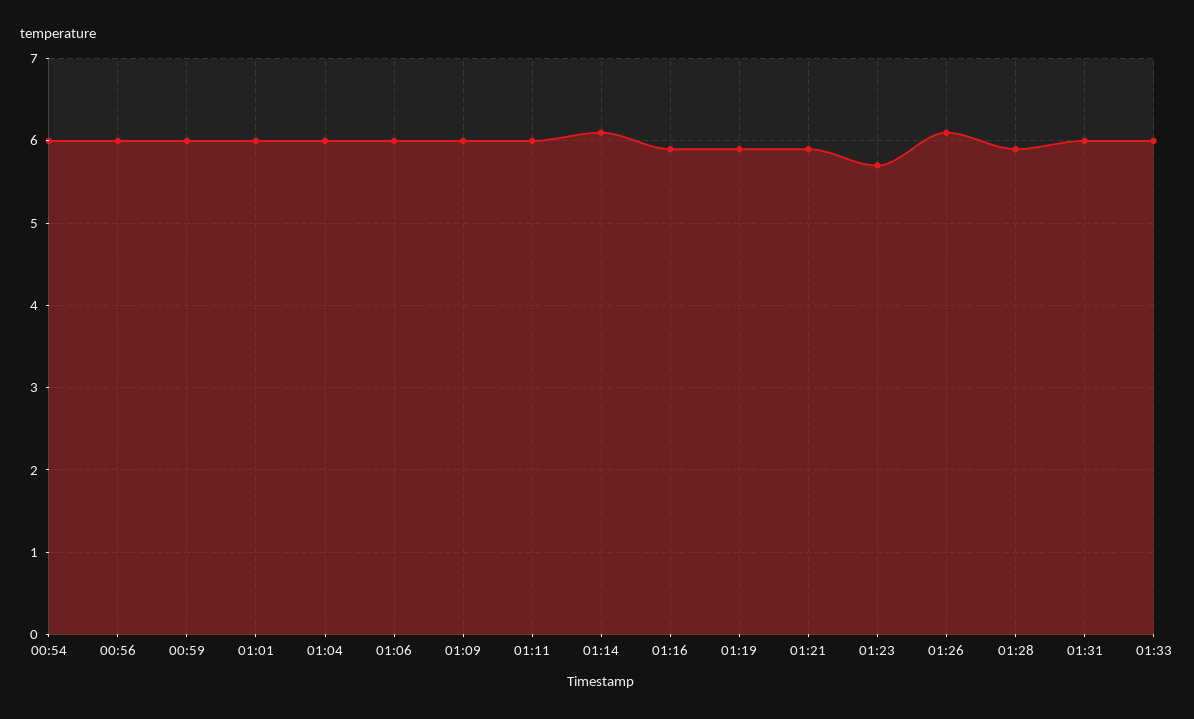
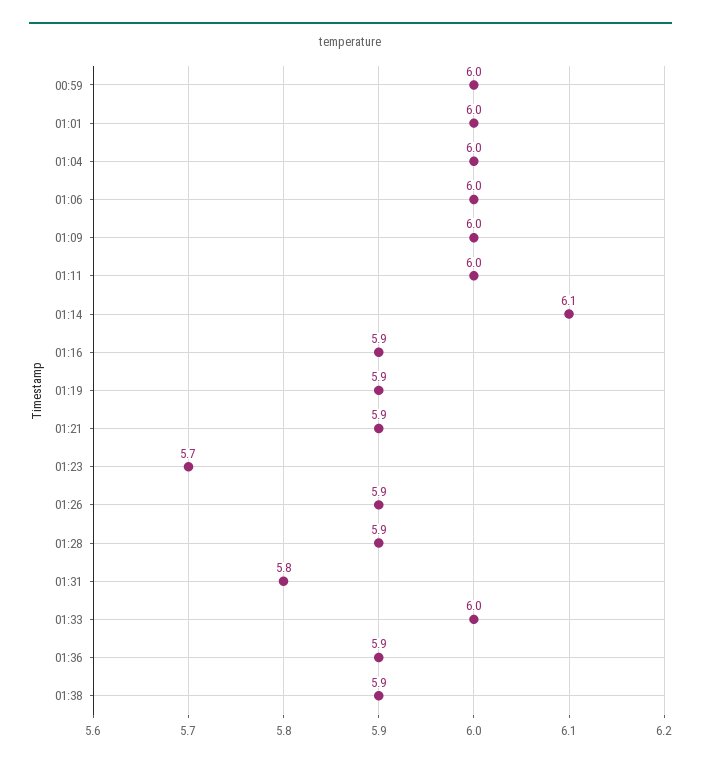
00:54: 6 -> none
00:56: 6 -> none
01:26: 6.1 -> 5.9
01:31: 6 -> 5.8
01:36: none -> 5.9
01:38: none -> 5.9

